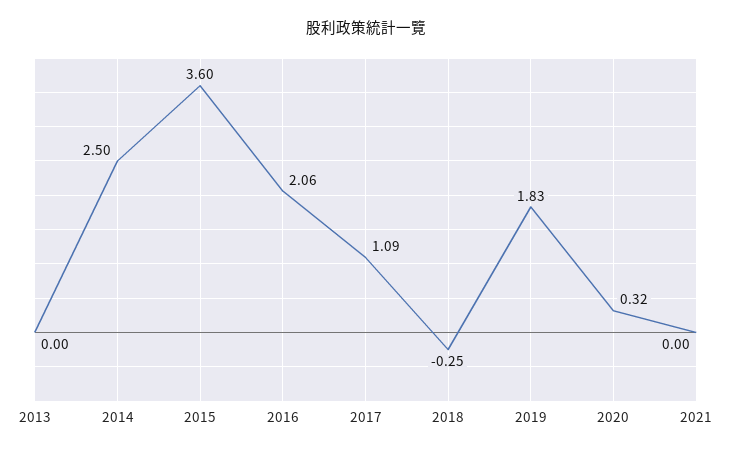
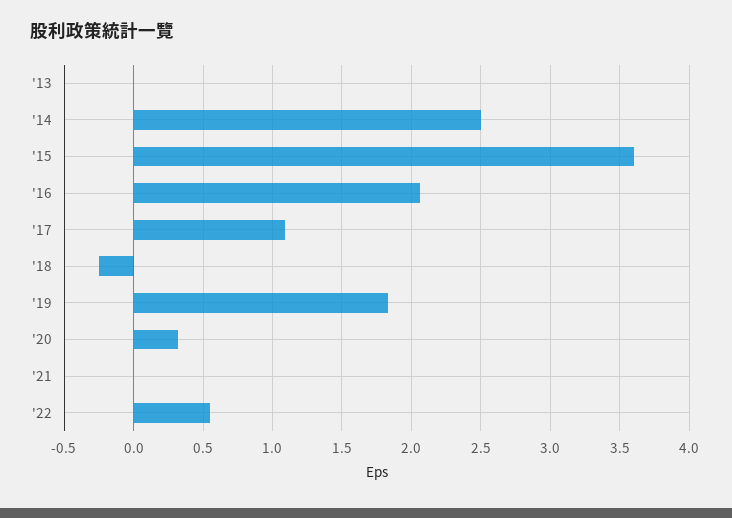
'22: none -> 0.55

